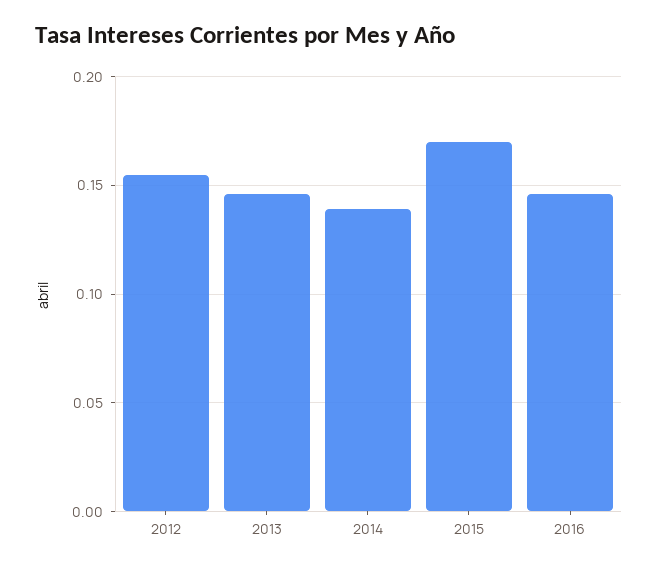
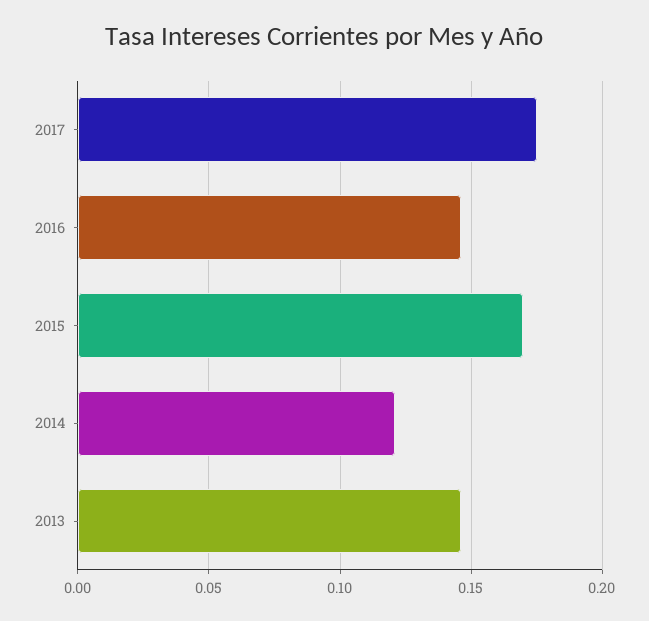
2012: 0.155 -> none
2014: 0.14 -> 0.12
2017: none -> 0.175

